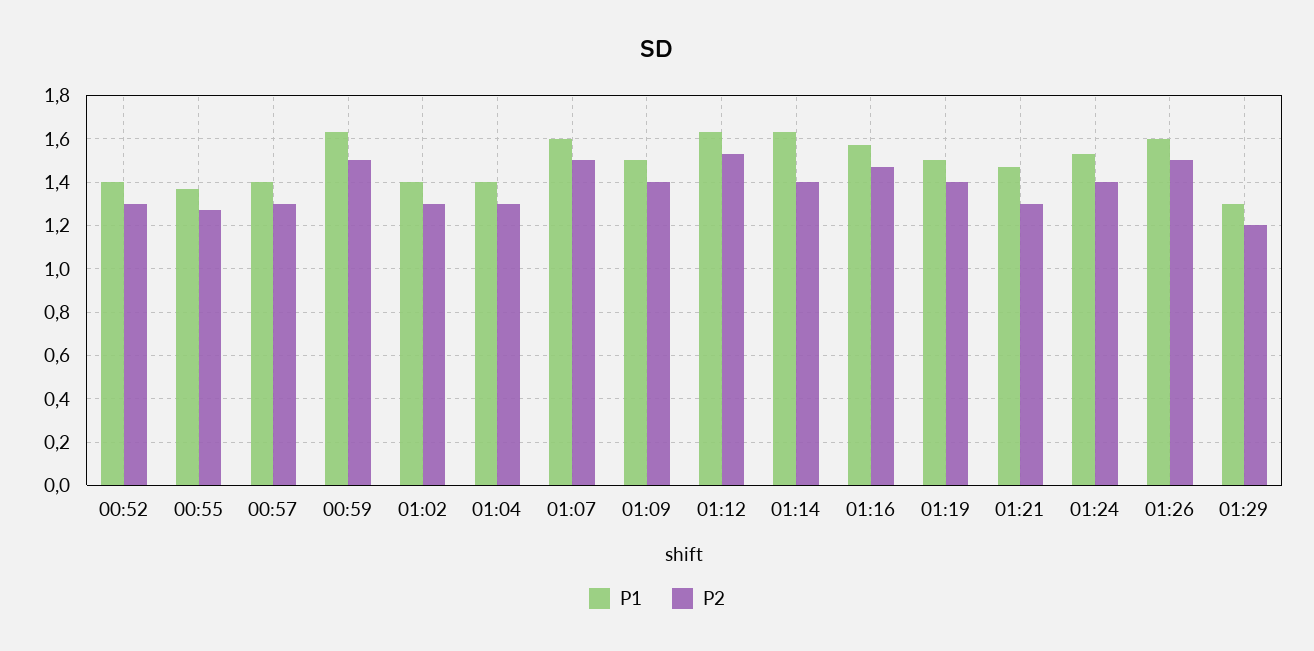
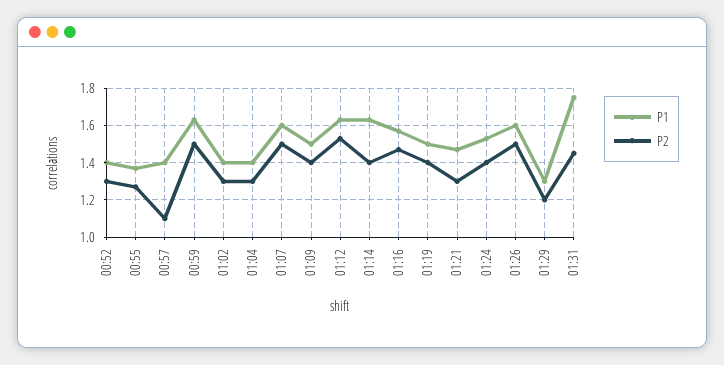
P2, 00:57: 1.3 -> 1.1
P1, 01:31: none -> 1.75
P2, 01:31: none -> 1.45

